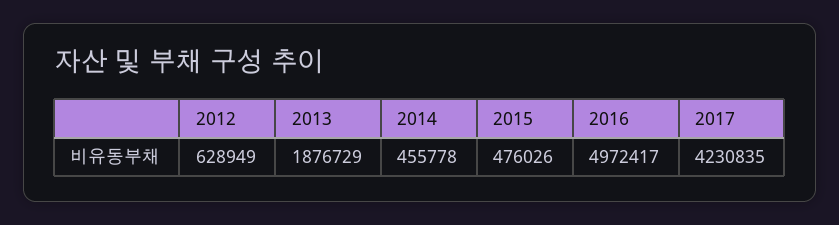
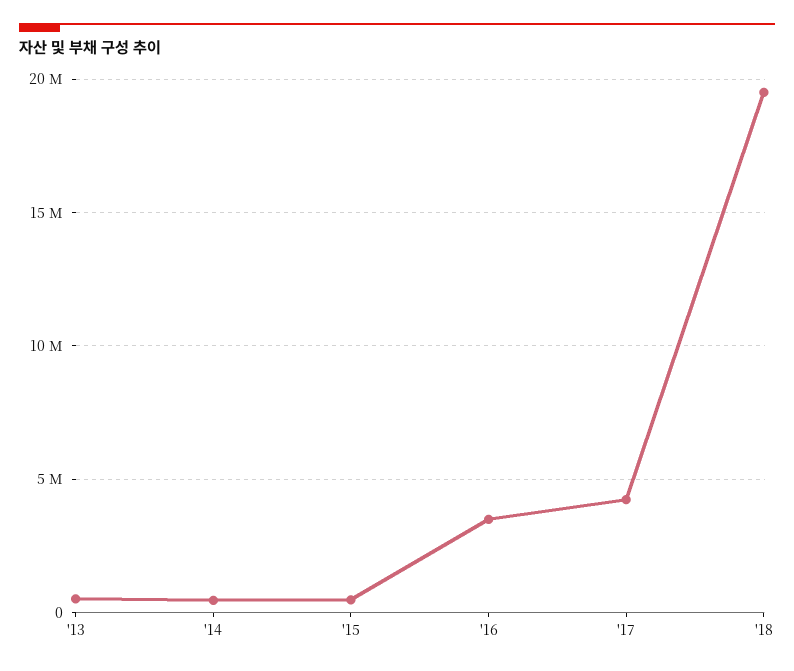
2012: 628949 -> none
2013: 1876729 -> 500000
2016: 4972417 -> 3500000
'18: none -> 19500000

